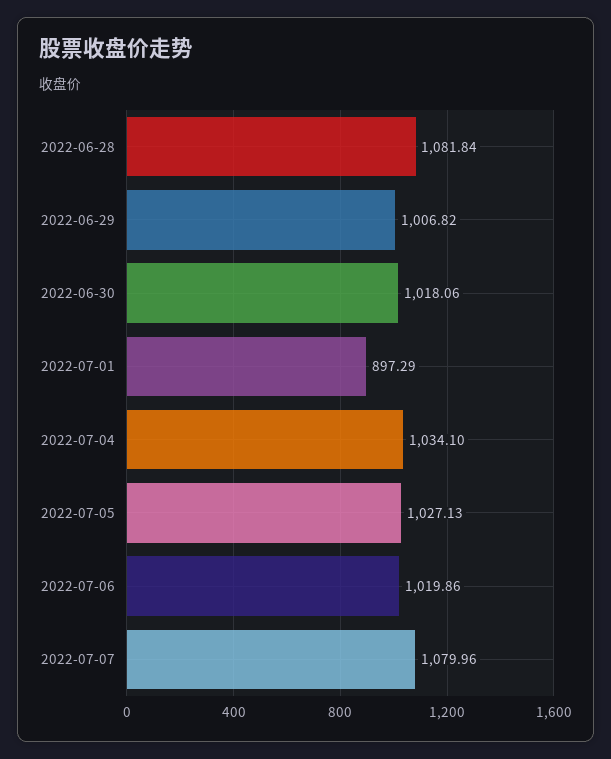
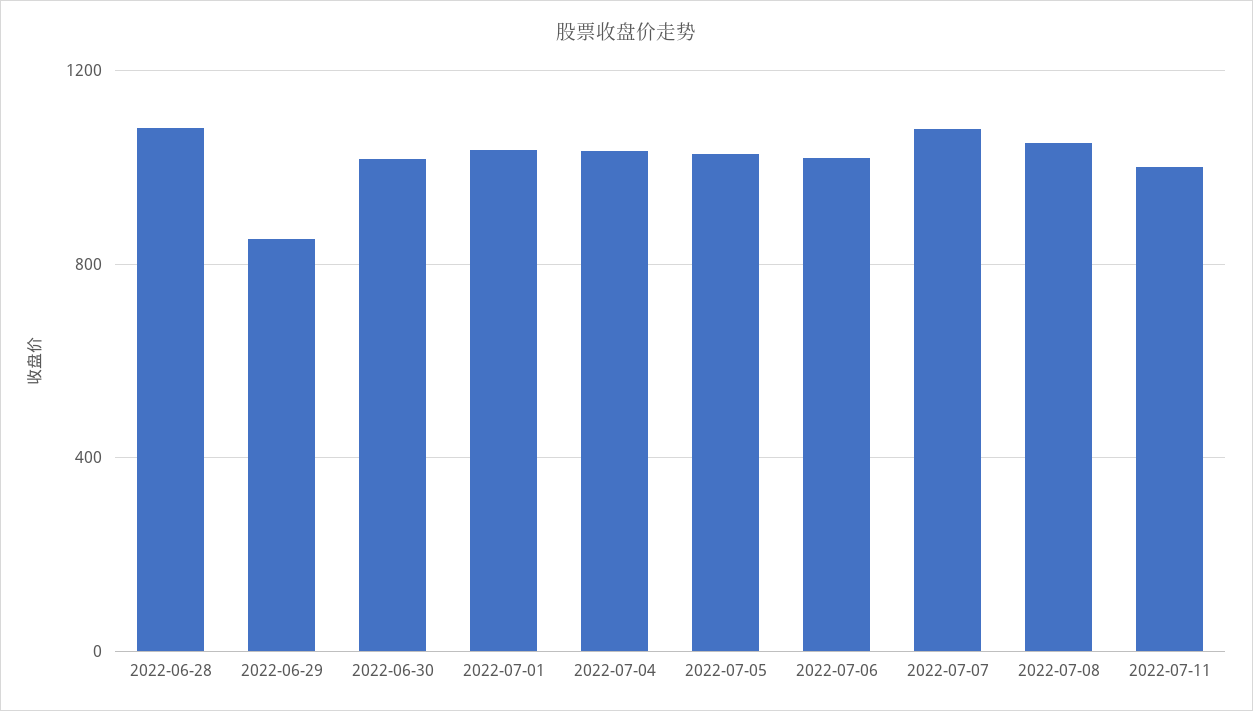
2022-06-29: 1006.82 -> 850
2022-07-01: 897.29 -> 1050
2022-07-08: none -> 1050
2022-07-11: none -> 1000

